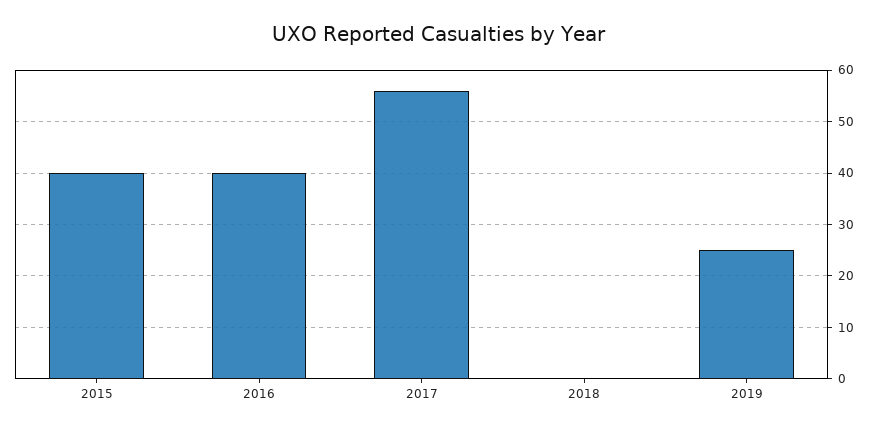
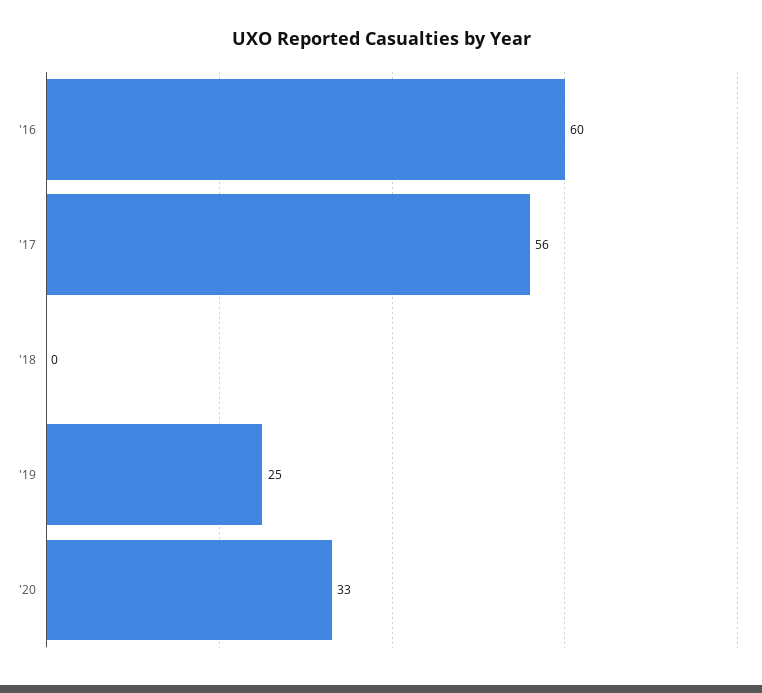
2015: 40 -> none
2016: 40 -> 60
'20: none -> 33

